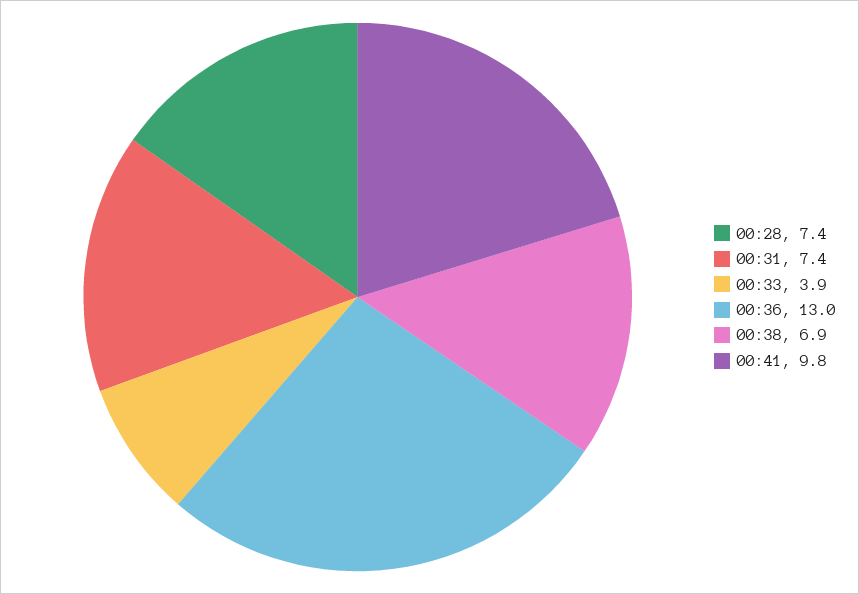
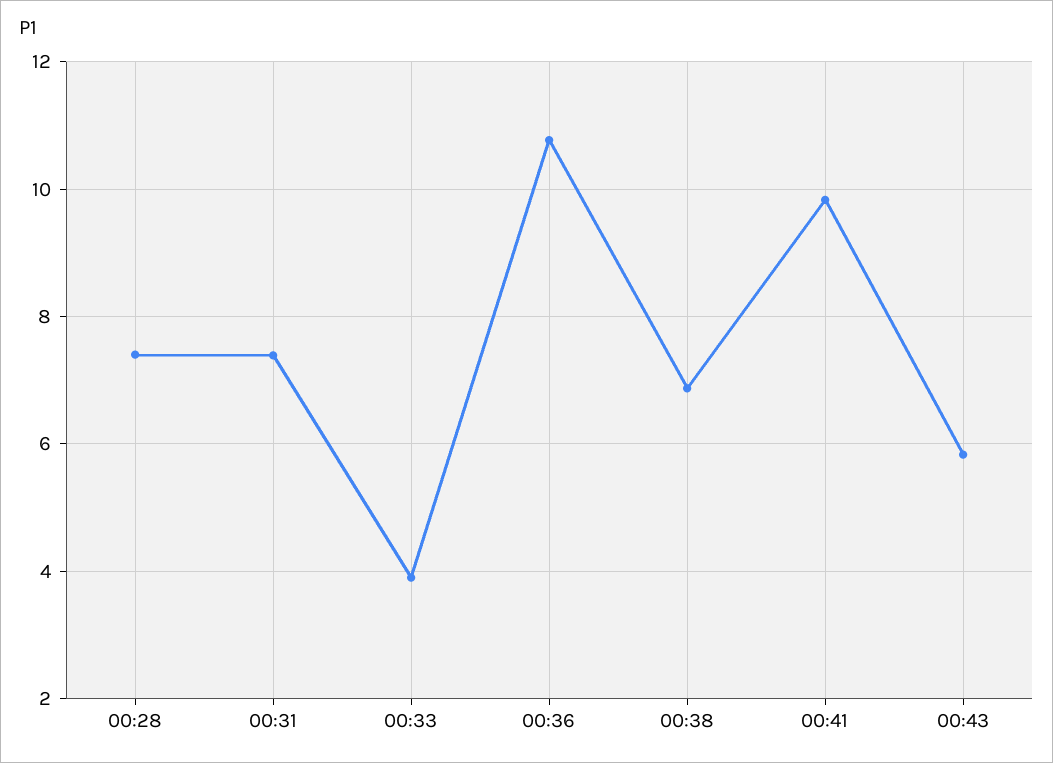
00:36: 13 -> 10.8
00:43: none -> 5.8

